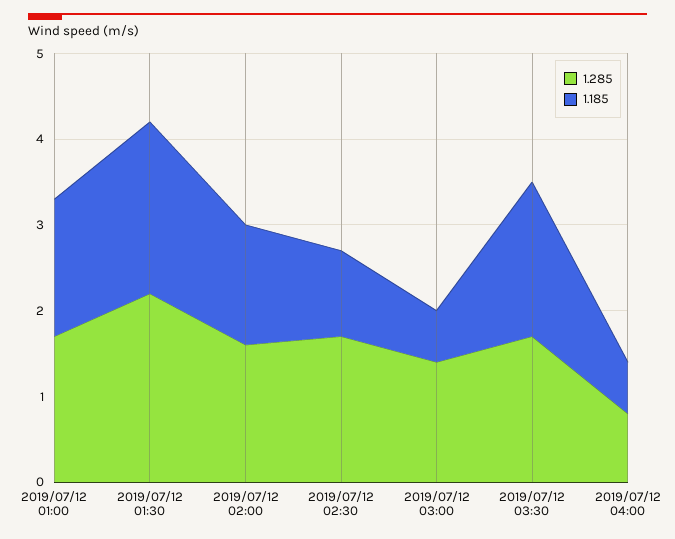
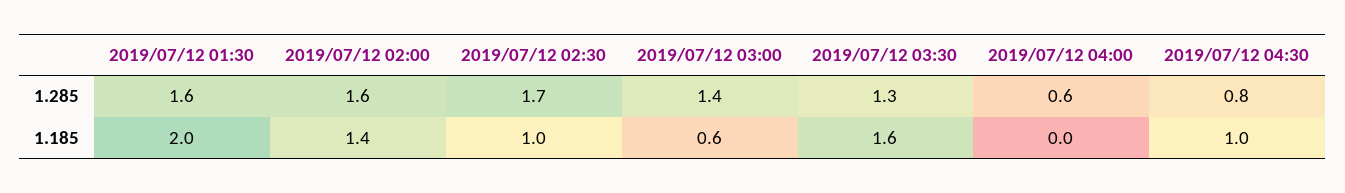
1.285, 2019/07/12 01:00: 1.7 -> none
1.185, 2019/07/12 01:00: 1.6 -> none
1.285, 2019/07/12 01:30: 2.2 -> 1.6
1.285, 2019/07/12 03:30: 1.7 -> 1.3
1.185, 2019/07/12 03:30: 1.8 -> 1.6
1.285, 2019/07/12 04:00: 0.8 -> 0.6
1.185, 2019/07/12 04:00: 0.6 -> 0
1.285, 2019/07/12 04:30: none -> 0.8
1.185, 2019/07/12 04:30: none -> 1

